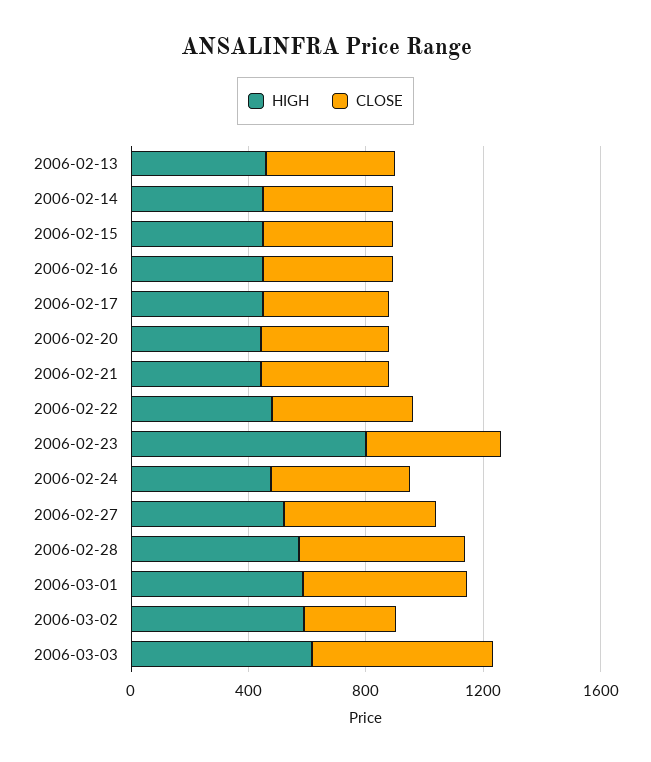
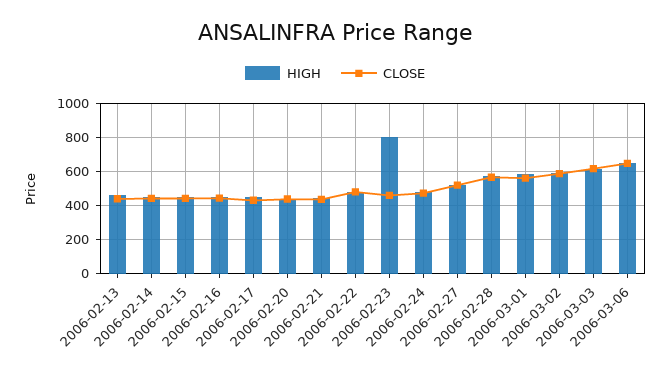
CLOSE, 2006-03-02: 300 -> 600
HIGH, 2006-03-06: none -> 650
CLOSE, 2006-03-06: none -> 650

